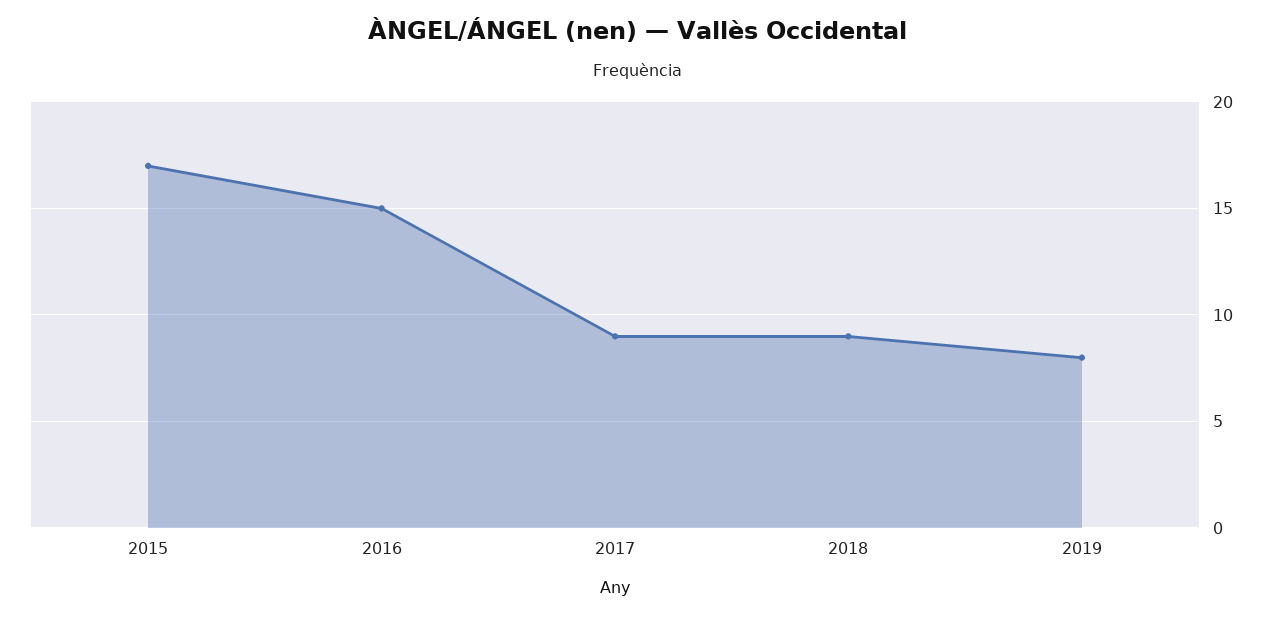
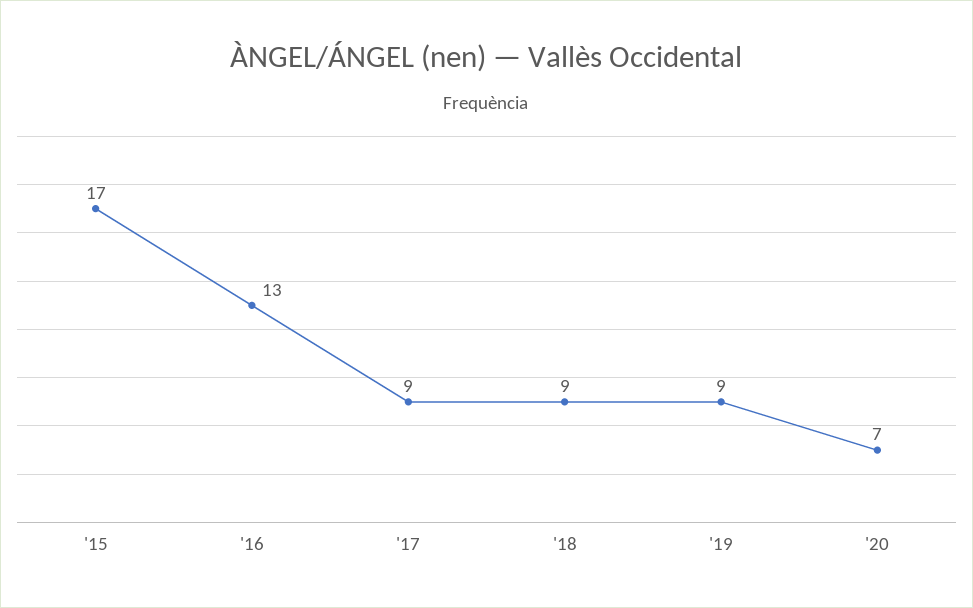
2016: 15 -> 13
2019: 8 -> 9
'20: none -> 7

